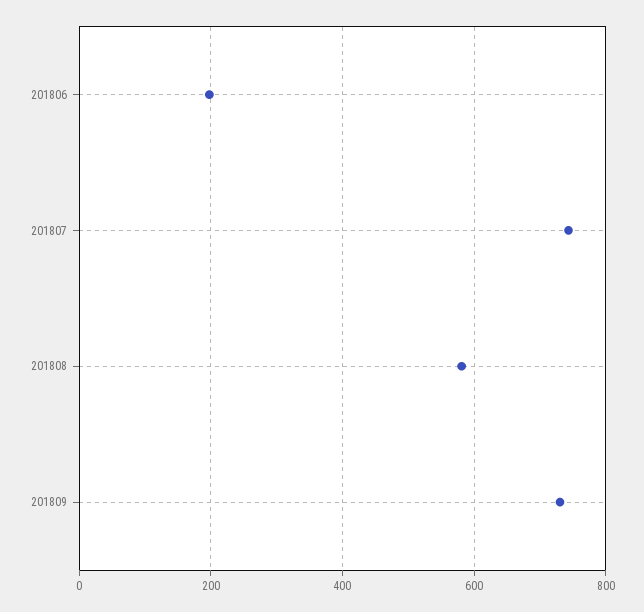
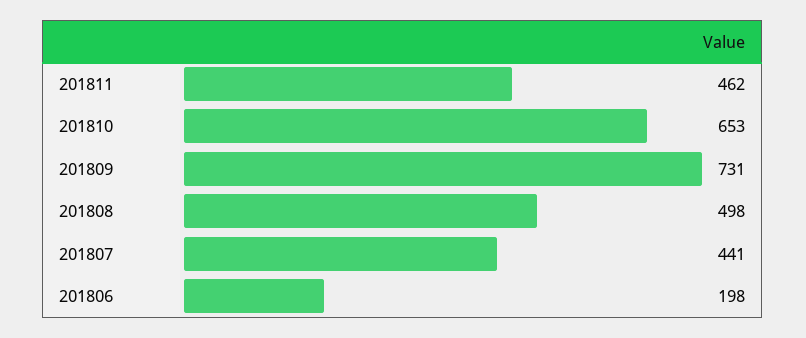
201807: 740 -> 441
201808: 580 -> 498
201811: none -> 462
201810: none -> 653

